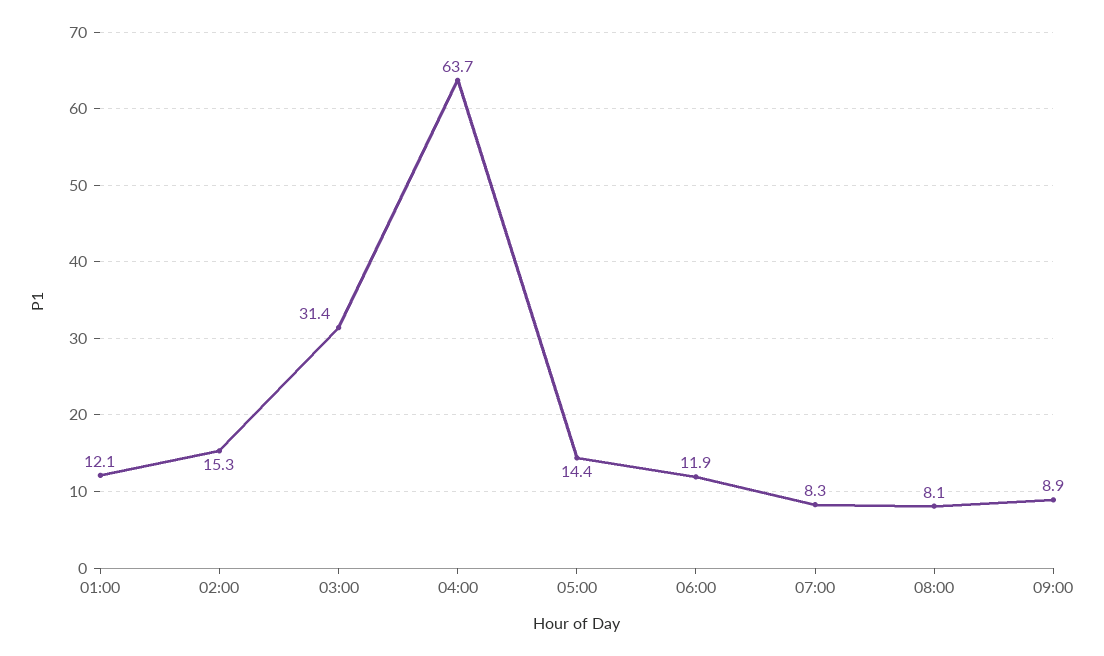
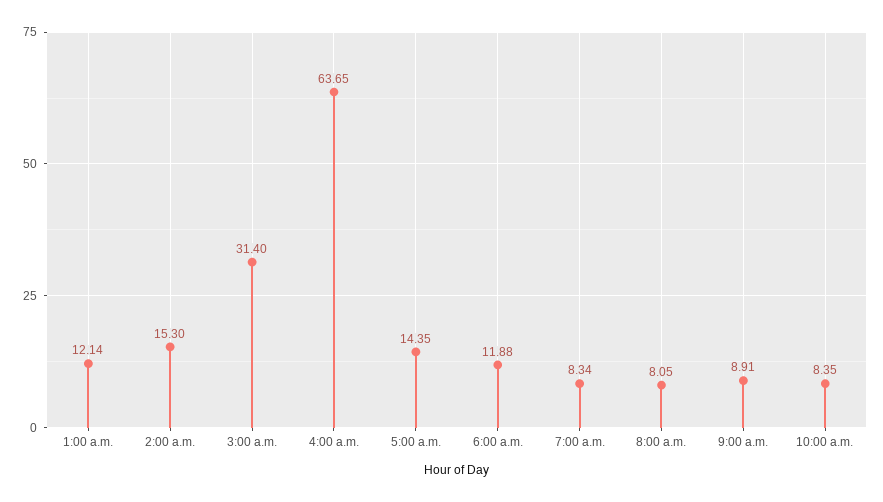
10:00 a.m.: none -> 8.35

